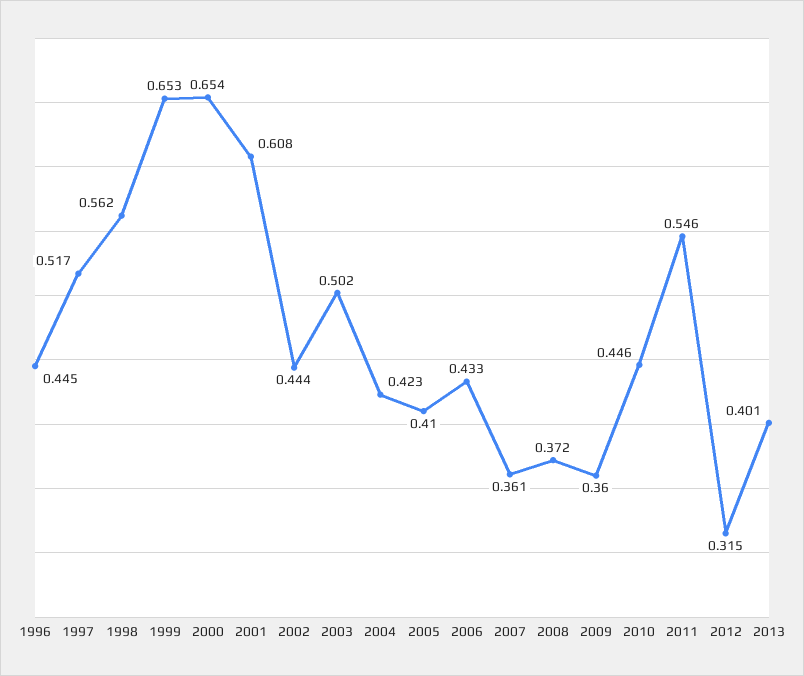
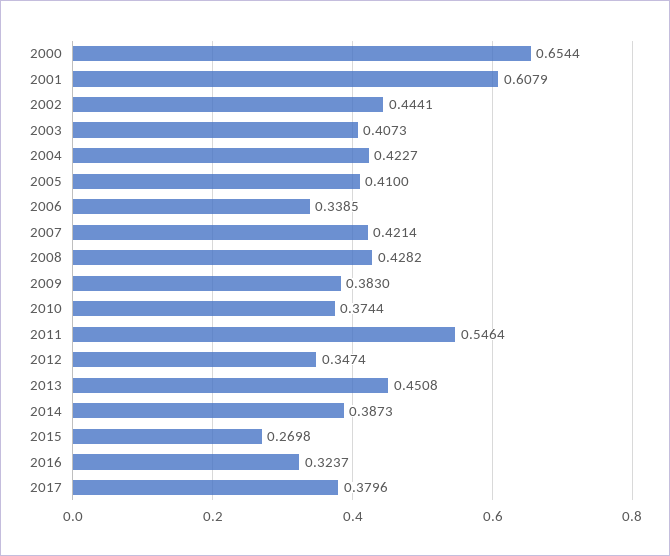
1996: 0.445 -> none
1997: 0.517 -> none
1998: 0.562 -> none
1999: 0.653 -> none
2003: 0.502 -> 0.4073
2006: 0.433 -> 0.3385
2007: 0.361 -> 0.4214
2008: 0.372 -> 0.4282
2009: 0.36 -> 0.383
2010: 0.446 -> 0.3744
2012: 0.315 -> 0.3474
2013: 0.401 -> 0.4508
2014: none -> 0.3873
2015: none -> 0.2698
2016: none -> 0.3237
2017: none -> 0.3796

